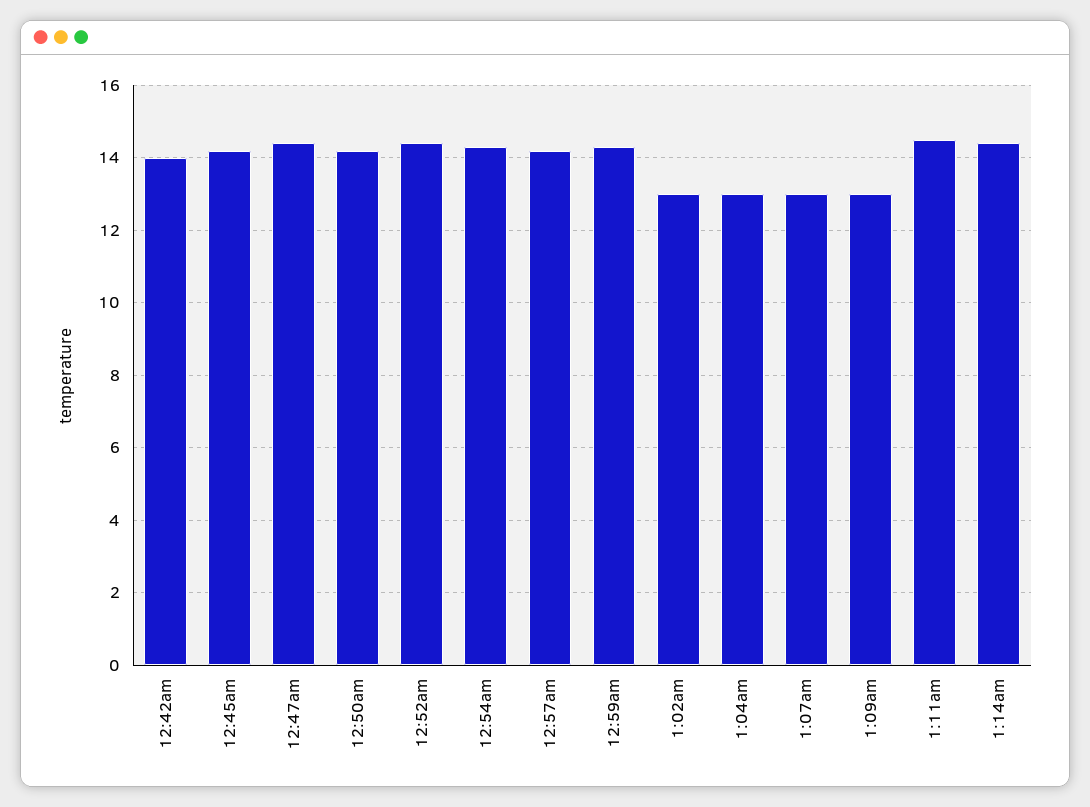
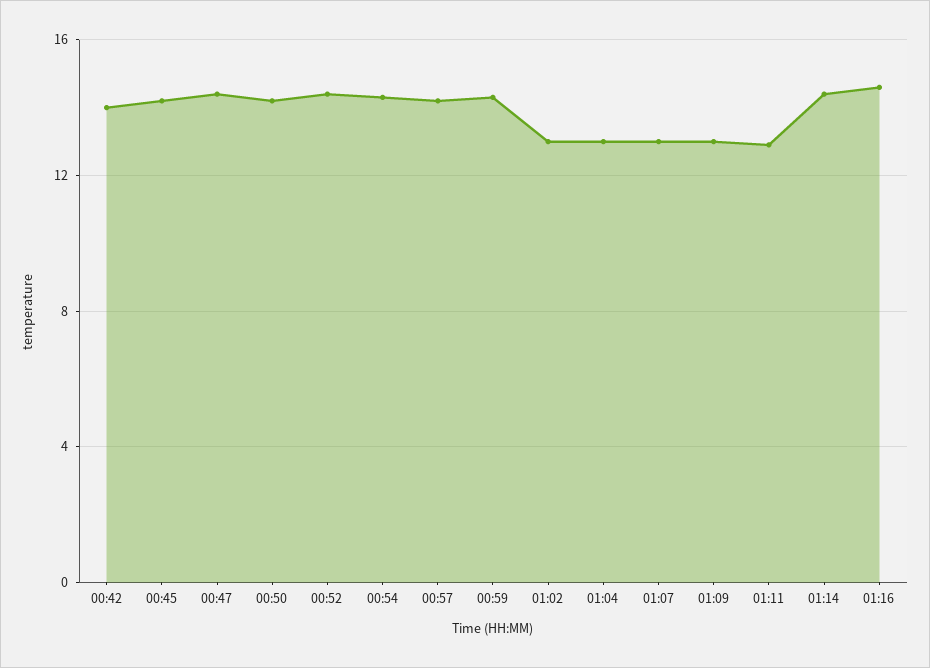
1:11am: 14.5 -> 13
01:16: none -> 14.5

